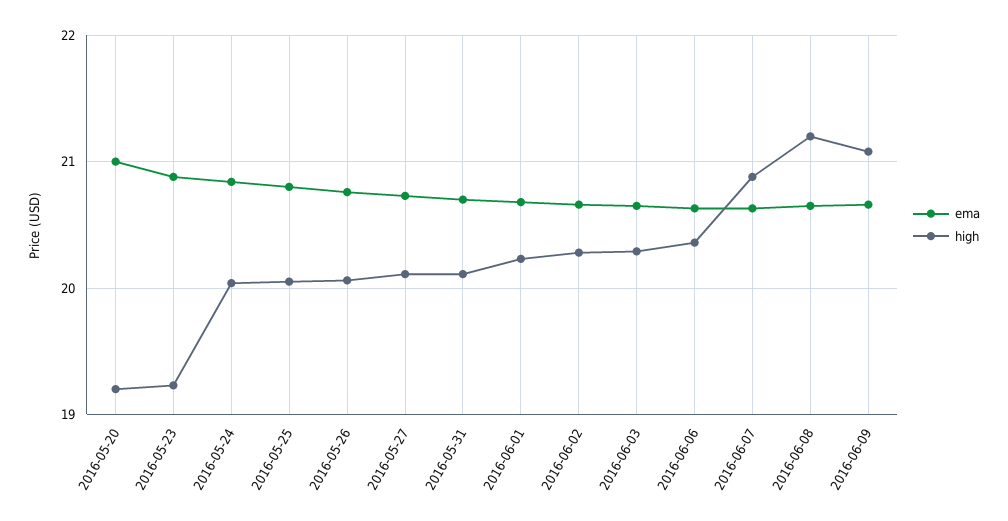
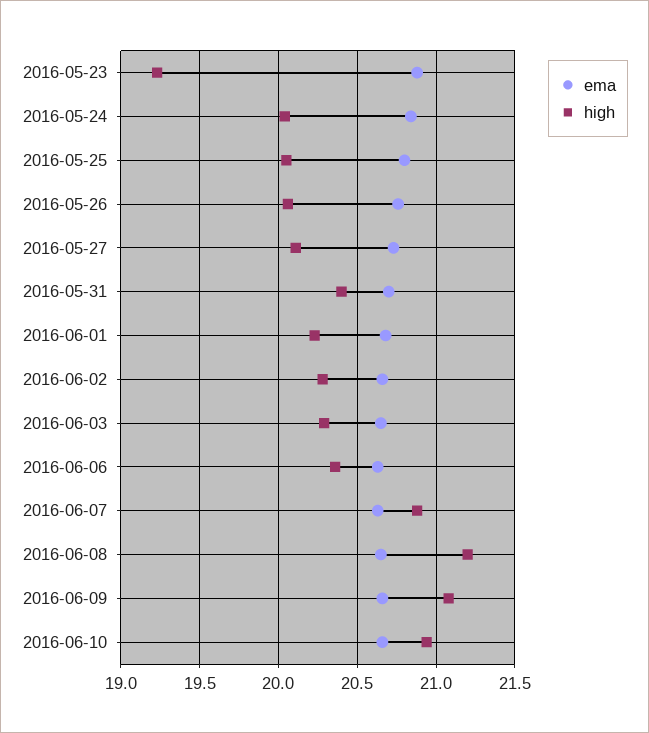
ema, 2016-05-20: 21 -> none
high, 2016-05-20: 19.2 -> none
high, 2016-05-31: 20.1 -> 20.4
ema, 2016-06-10: none -> 20.65
high, 2016-06-10: none -> 20.95

